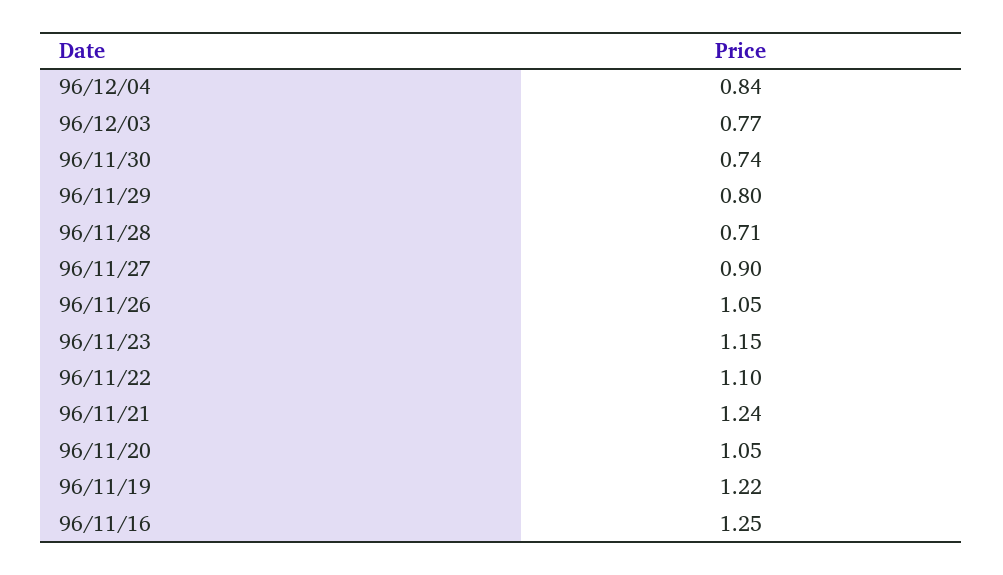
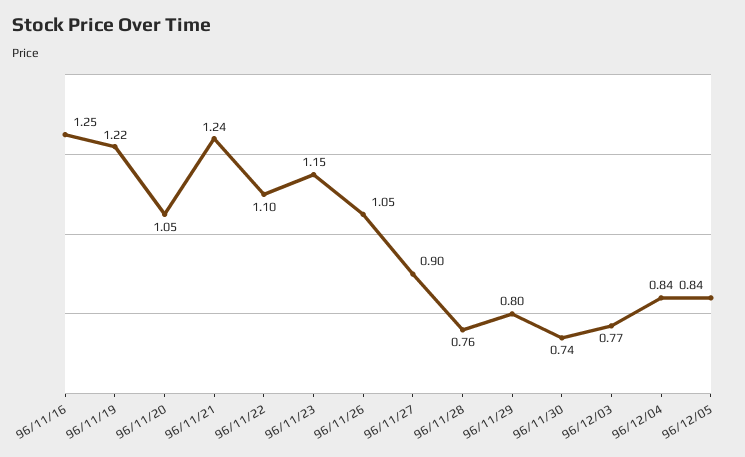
96/11/28: 0.71 -> 0.76
96/12/05: none -> 0.84

